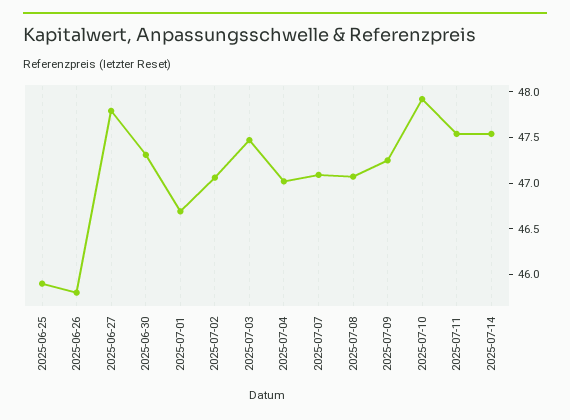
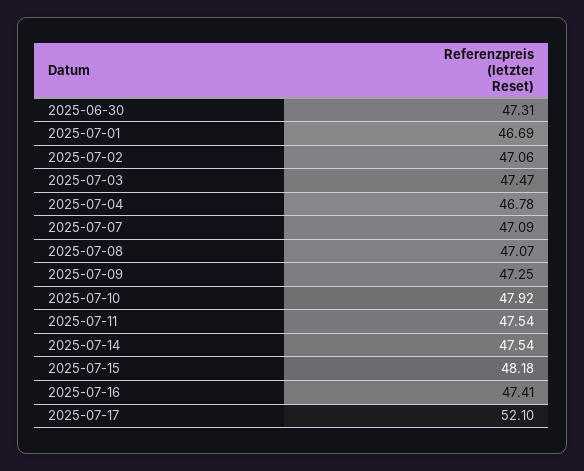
2025-06-25: 45.9 -> none
2025-06-26: 45.8 -> none
2025-06-27: 47.8 -> none
2025-07-04: 47 -> 46.78
2025-07-15: none -> 48.18
2025-07-16: none -> 47.41
2025-07-17: none -> 52.1

